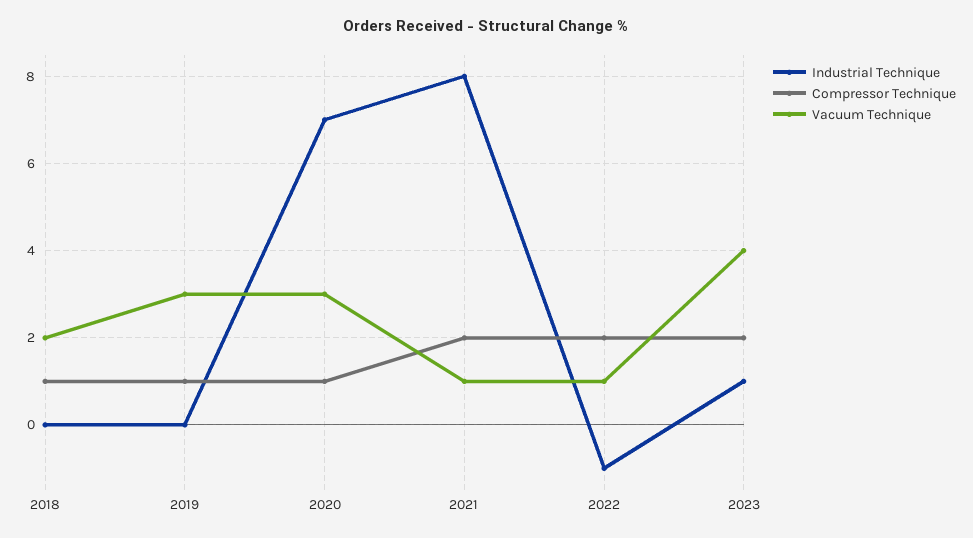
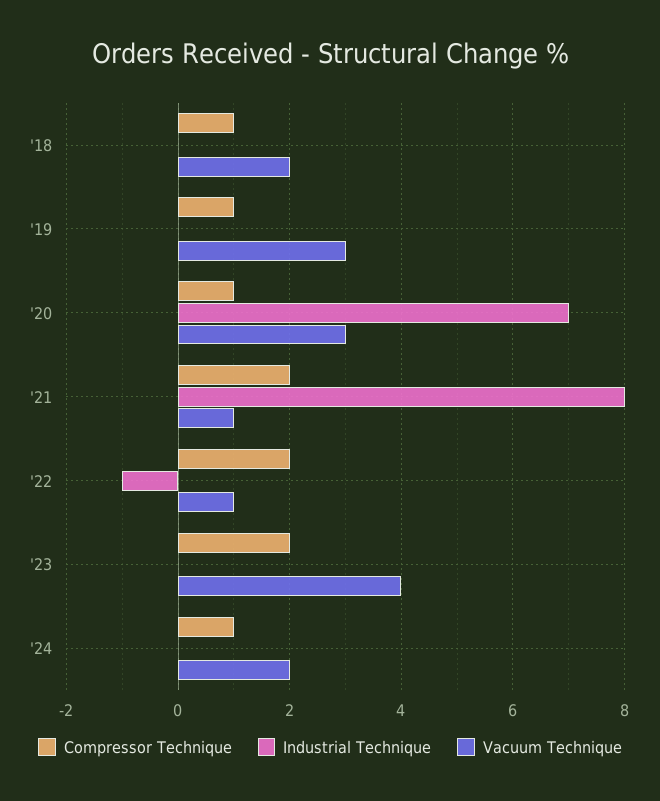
Industrial Technique, 2023: 1 -> 0
Compressor Technique, '24: none -> 1
Industrial Technique, '24: none -> 0
Vacuum Technique, '24: none -> 2

